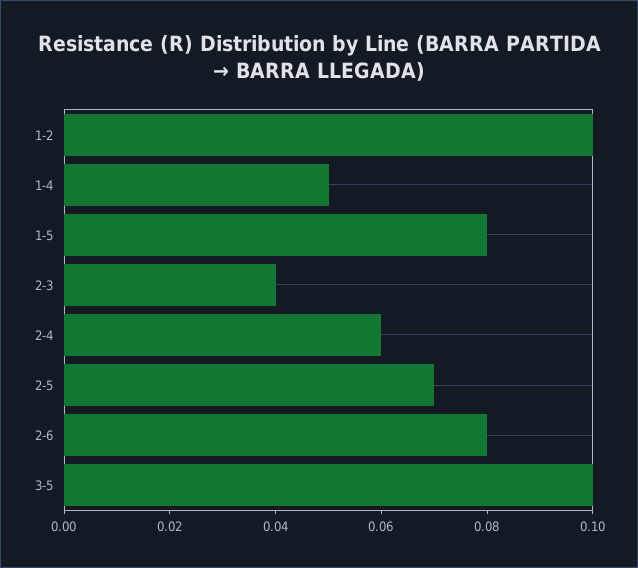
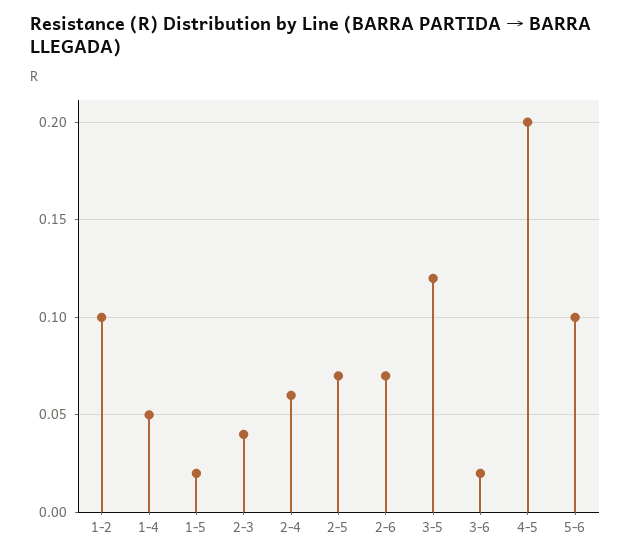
1-5: 0.08 -> 0.02
2-6: 0.08 -> 0.07
3-5: 0.1 -> 0.12
3-6: none -> 0.02
4-5: none -> 0.2
5-6: none -> 0.1

